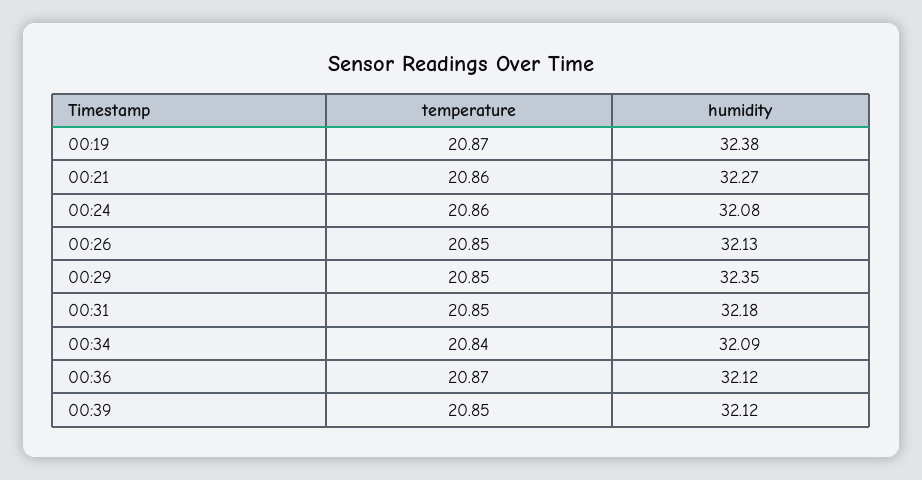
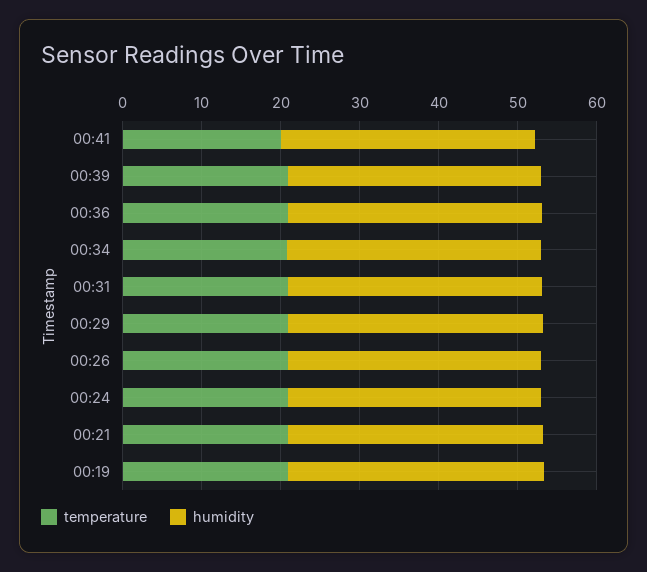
temperature, 00:41: none -> 20
humidity, 00:41: none -> 32

